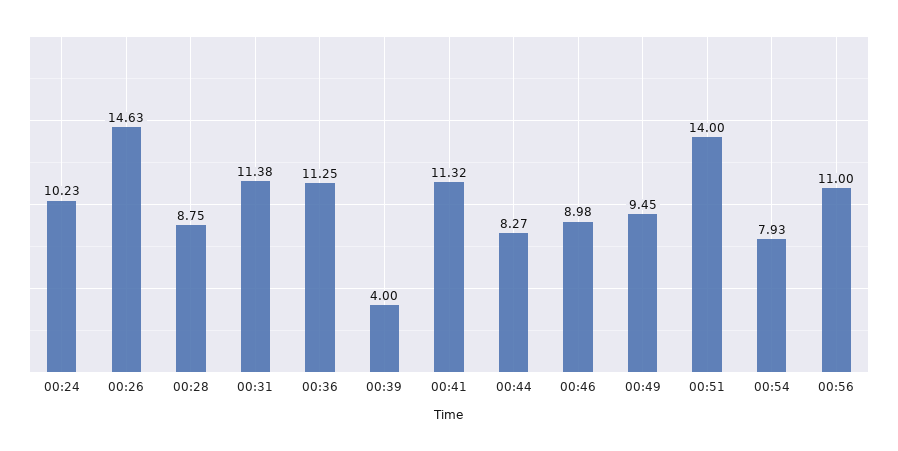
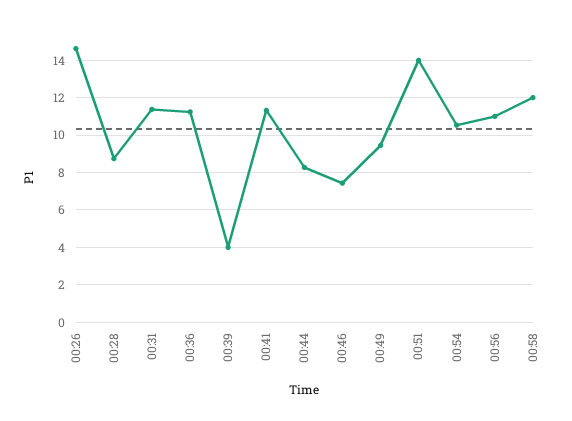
00:24: 10.23 -> none
00:46: 8.98 -> 7.5
00:54: 7.93 -> 10.5
00:58: none -> 12

